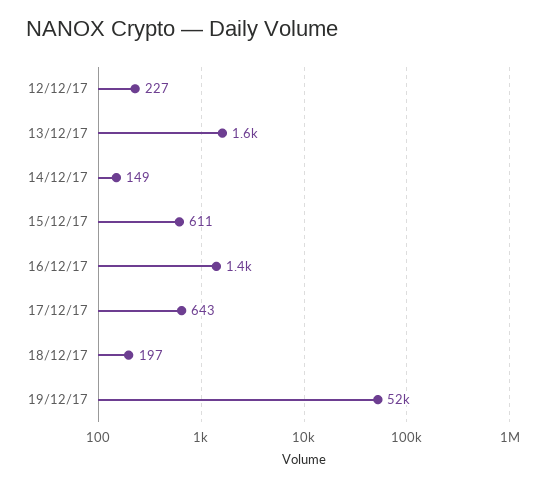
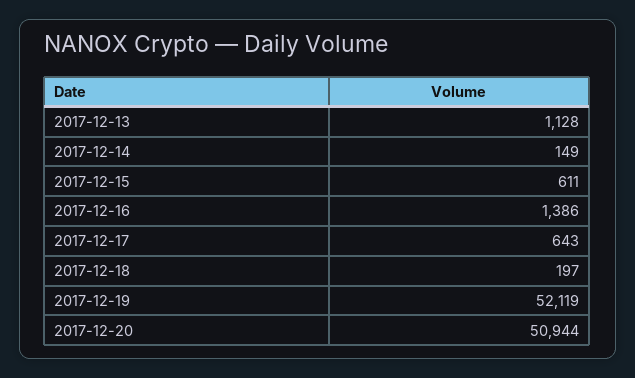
12/12/17: 227 -> none
13/12/17: 1600 -> 1128
2017-12-20: none -> 50944

